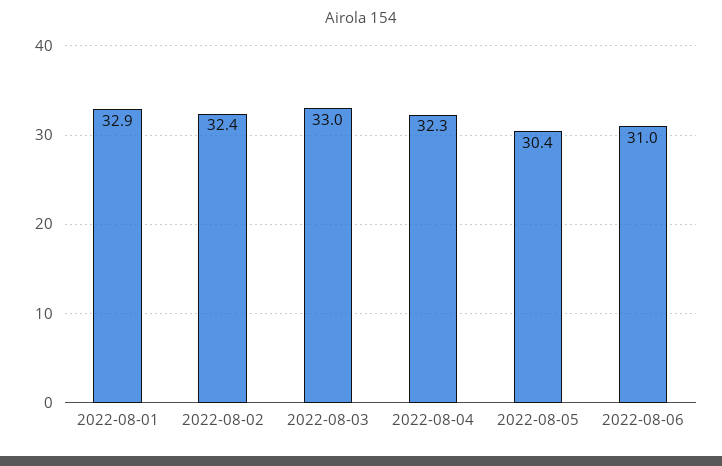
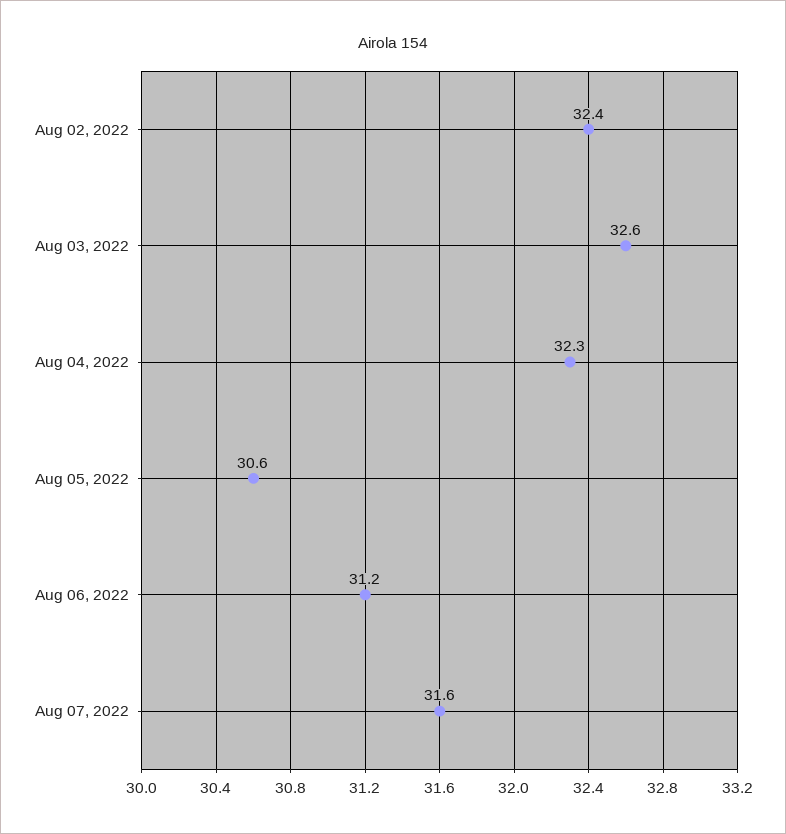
2022-08-01: 32.9 -> none
2022-08-03: 33 -> 32.6
2022-08-05: 30.4 -> 30.6
2022-08-06: 31 -> 31.2
Aug 07, 2022: none -> 31.6

